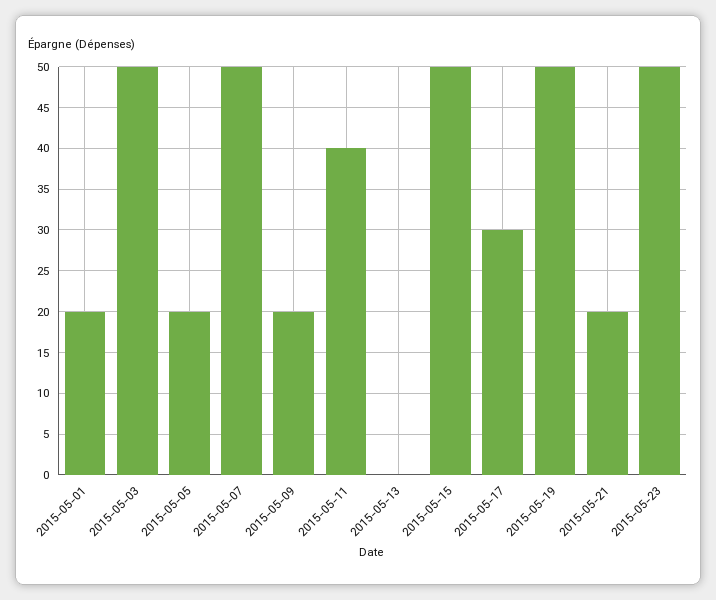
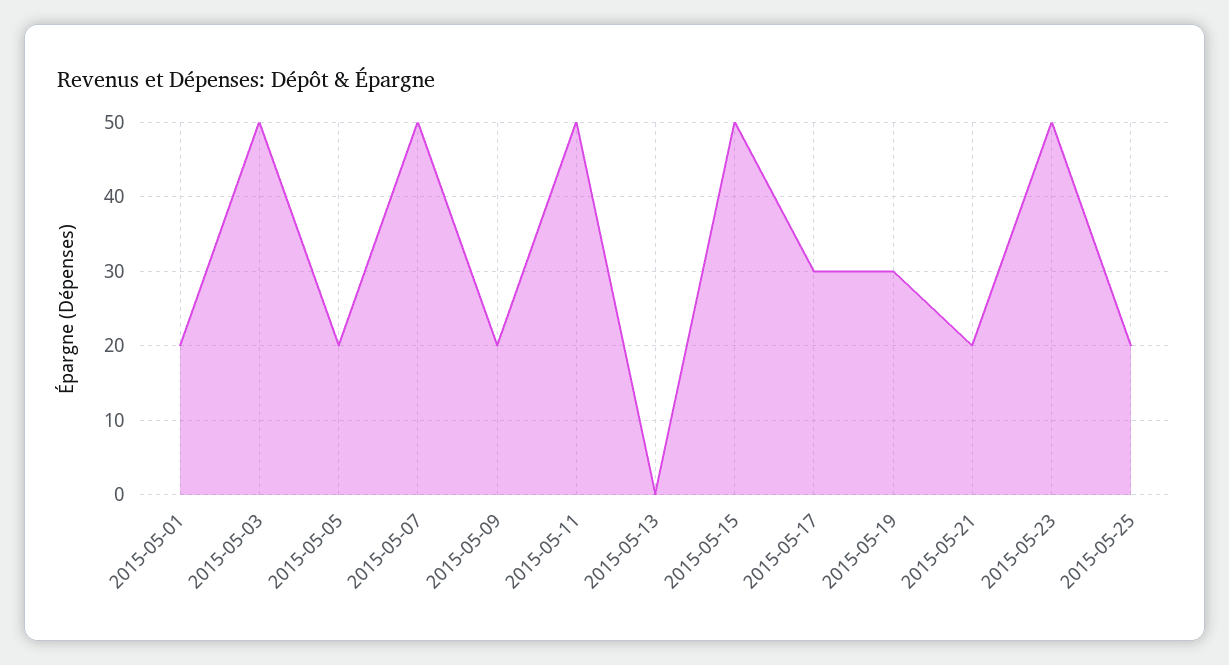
2015-05-11: 40 -> 50
2015-05-19: 50 -> 30
2015-05-25: none -> 20

